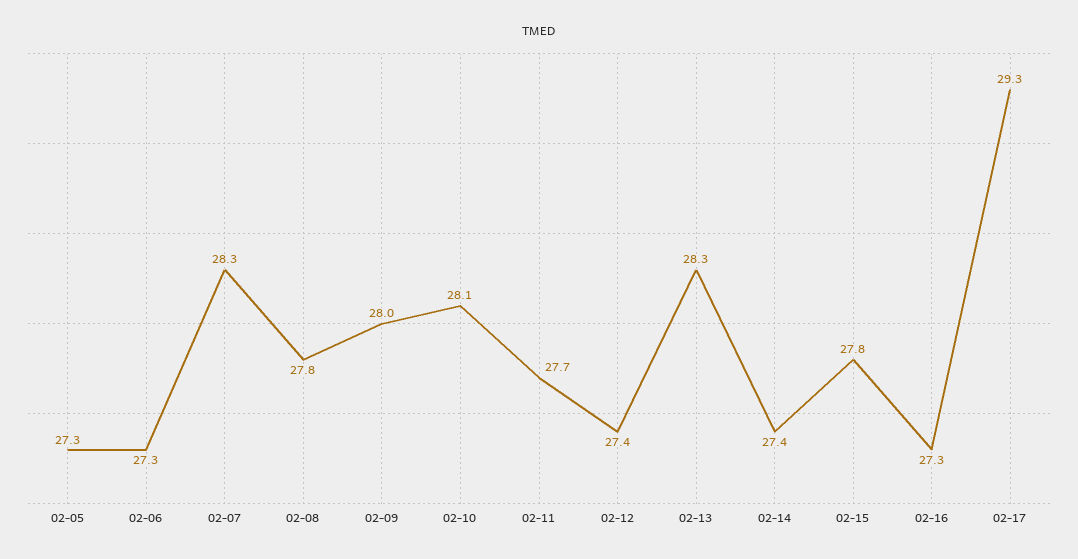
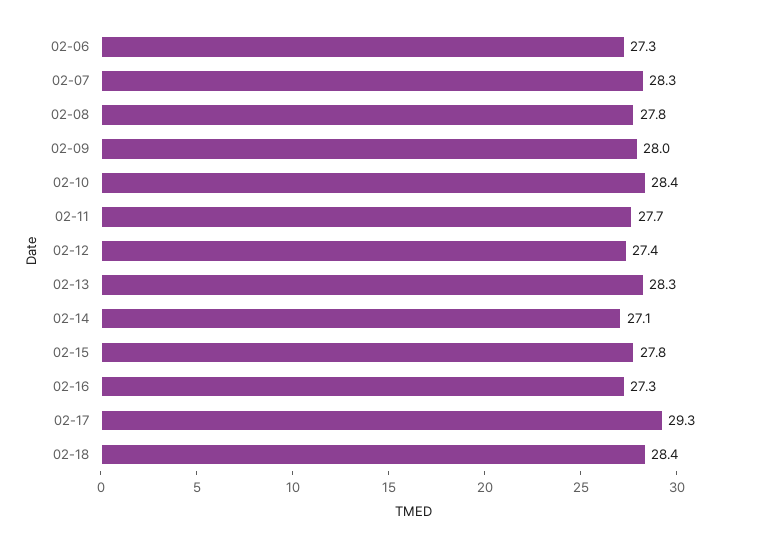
02-05: 27.3 -> none
02-10: 28.1 -> 28.4
02-14: 27.4 -> 27.1
02-18: none -> 28.4

